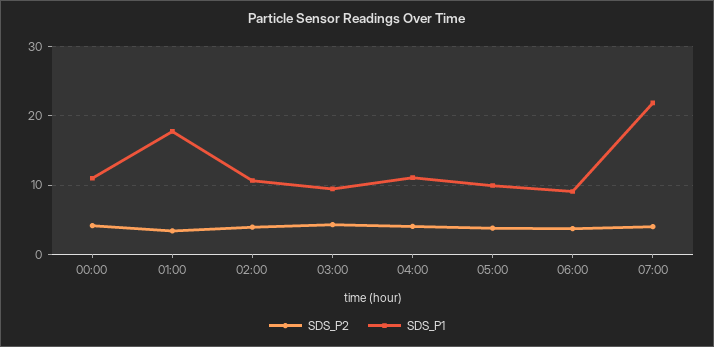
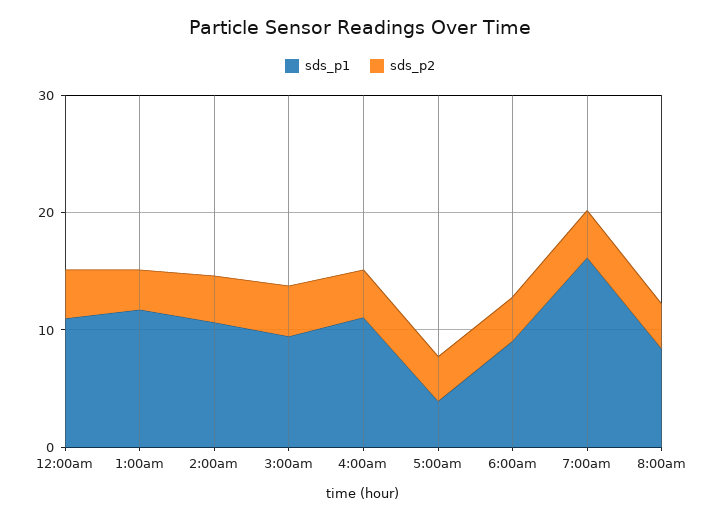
SDS_P1, 01:00: 18 -> 12
SDS_P1, 05:00: 10 -> 4
SDS_P1, 07:00: 22 -> 16
SDS_P1, 8:00am: none -> 8
SDS_P2, 8:00am: none -> 4

